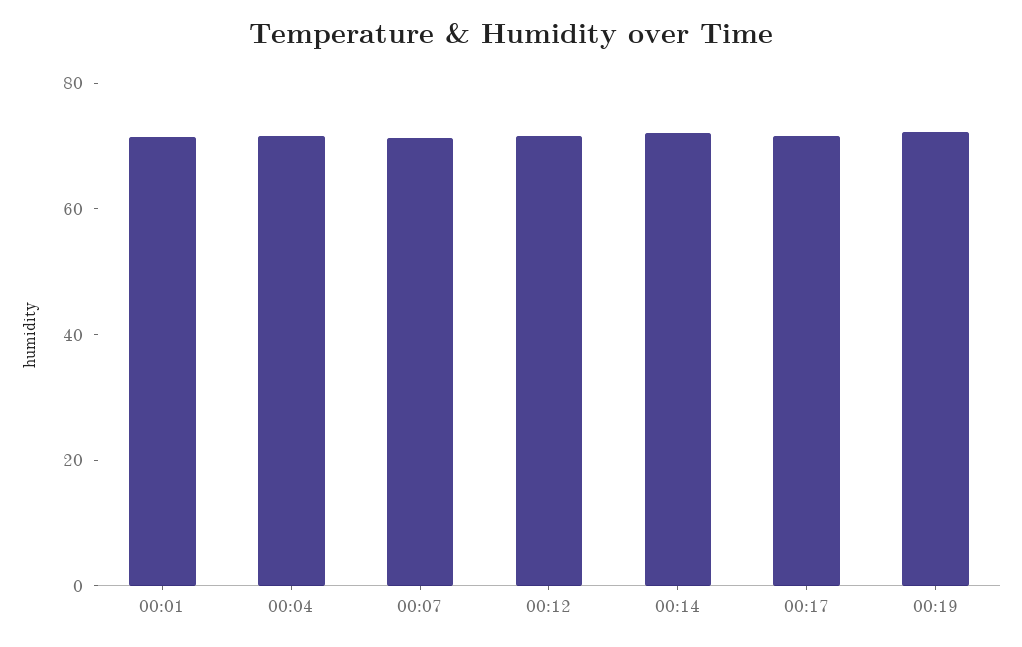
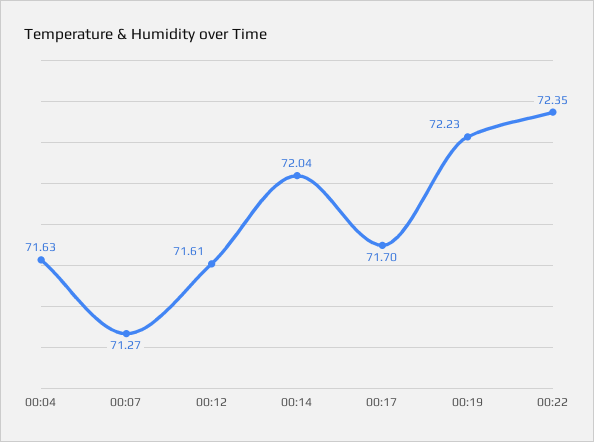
00:01: 70 -> none
00:22: none -> 72.35

